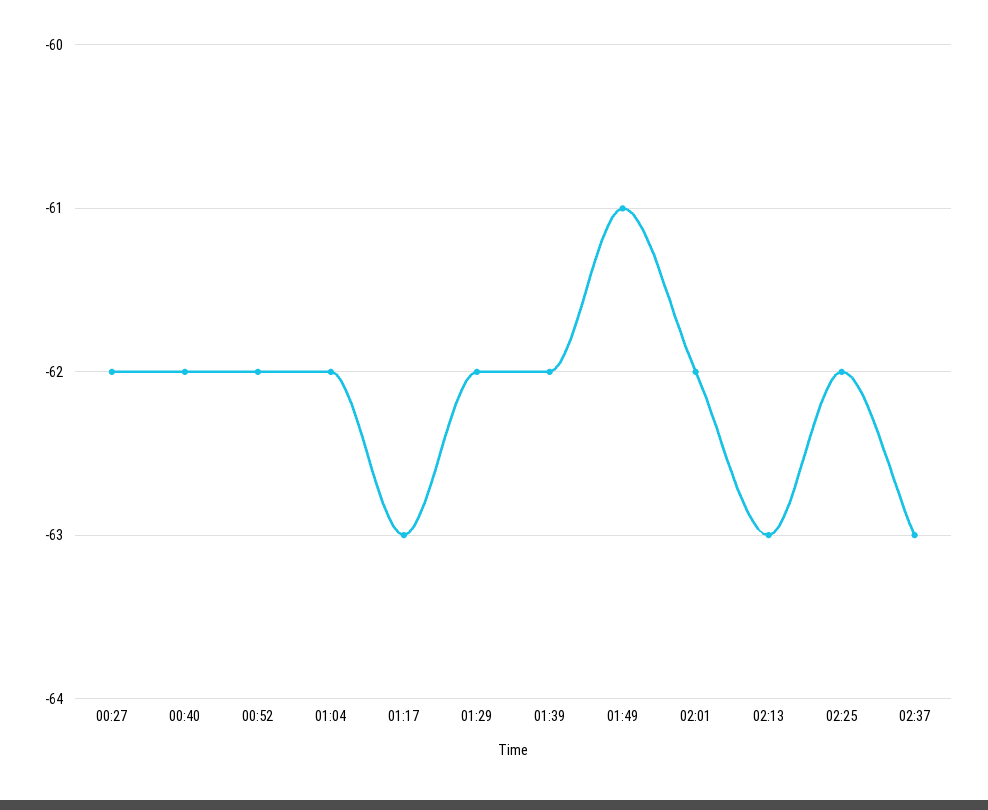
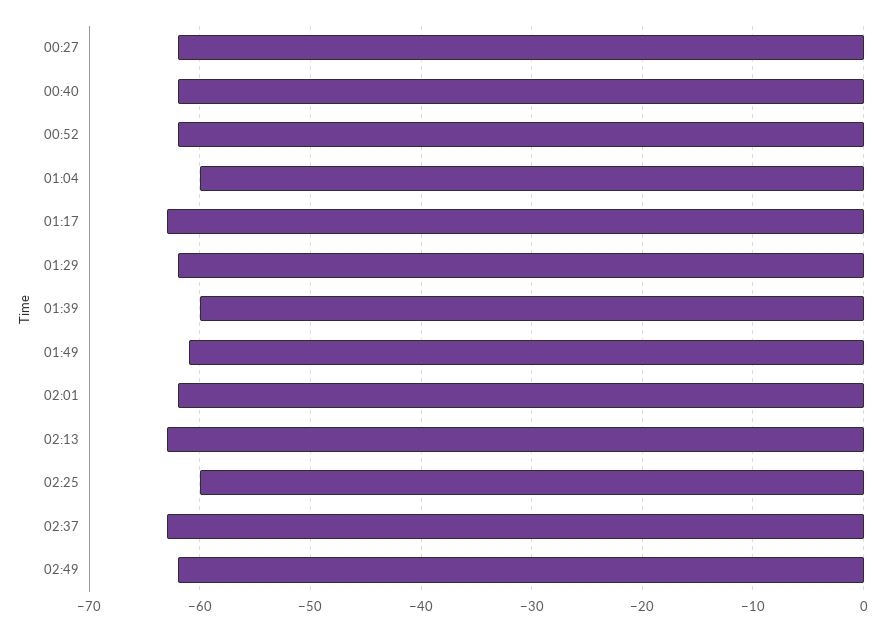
01:04: -62 -> -60
01:39: -62 -> -60
02:25: -62 -> -60
02:49: none -> -62

